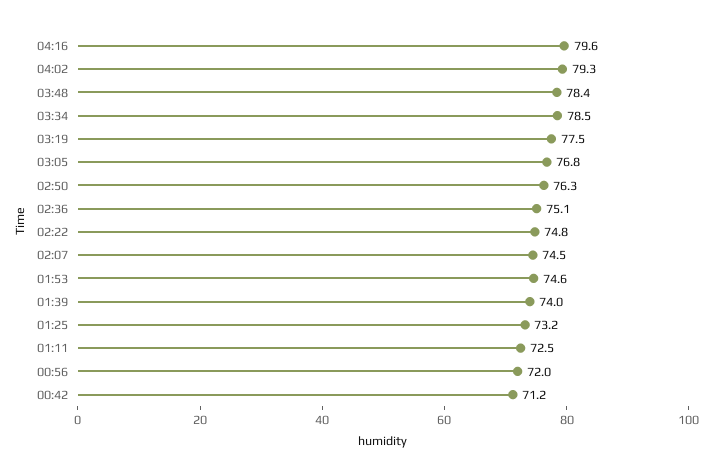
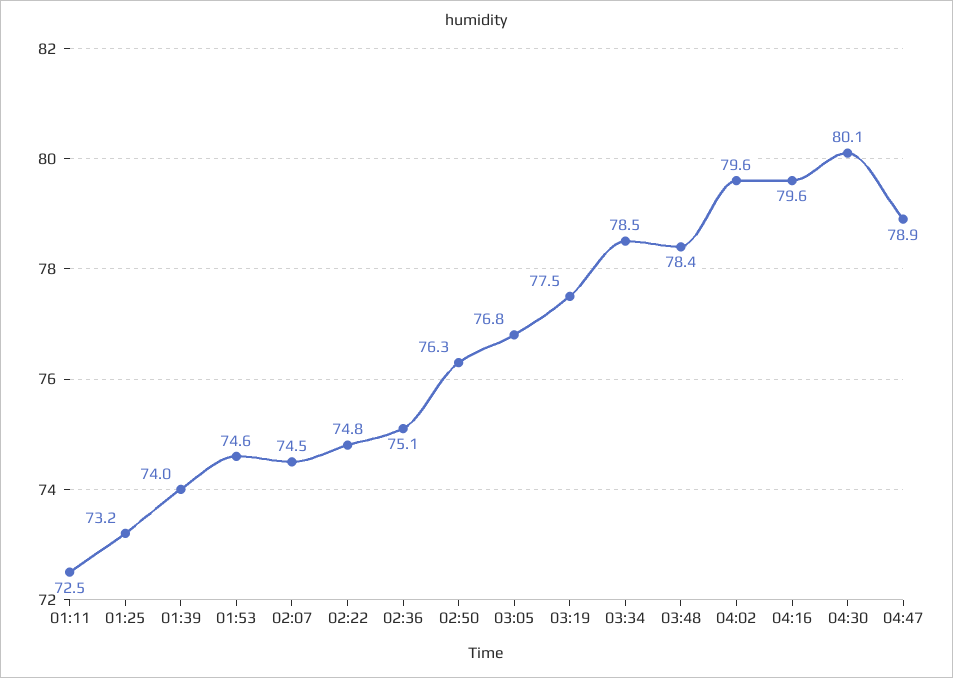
04:02: 79.3 -> 79.6
00:56: 72 -> none
00:42: 71.2 -> none
04:30: none -> 80.1
04:47: none -> 78.9

